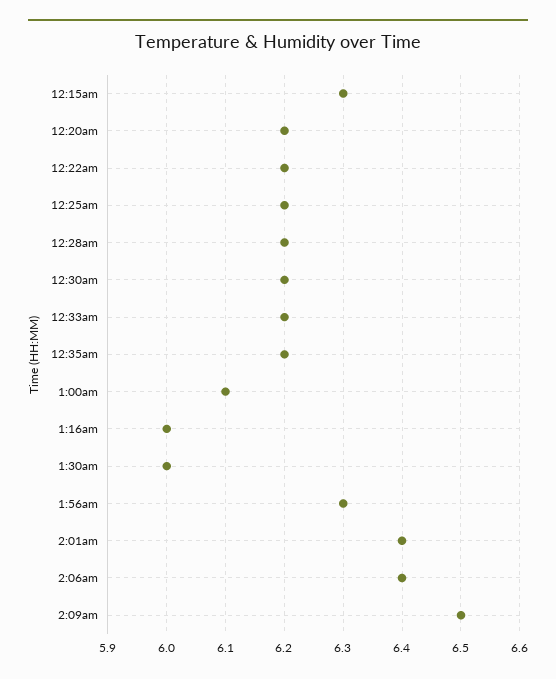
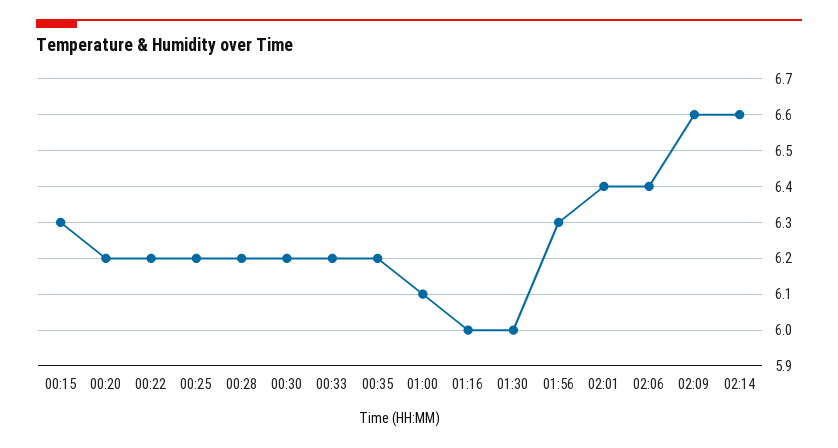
2:09am: 6.5 -> 6.6
02:14: none -> 6.6

